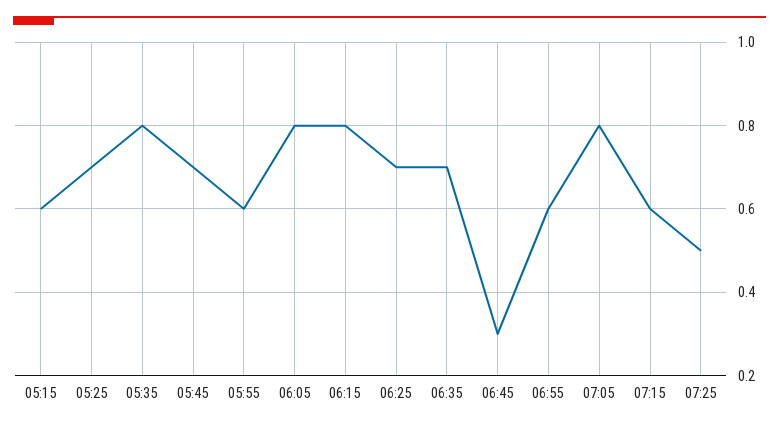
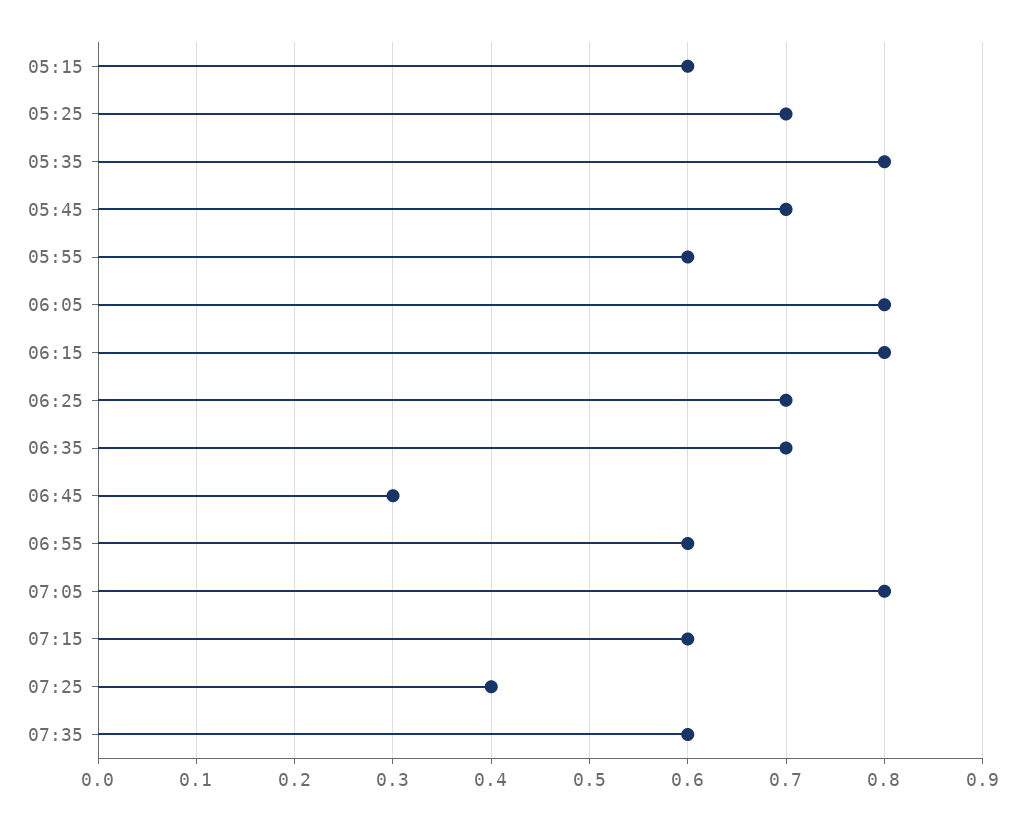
07:25: 0.5 -> 0.4
07:35: none -> 0.6

